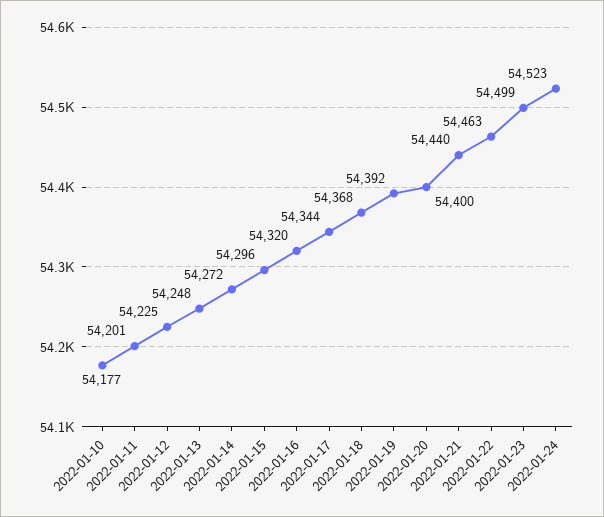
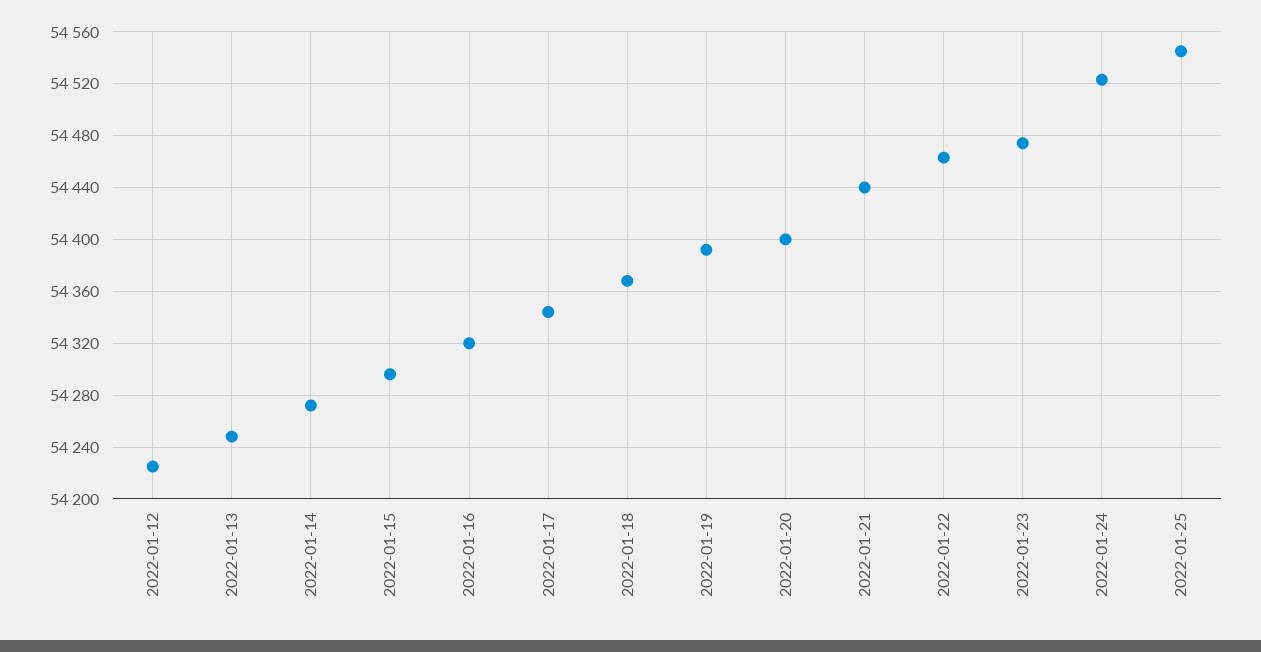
2022-01-10: 54177 -> none
2022-01-11: 54201 -> none
2022-01-23: 54499 -> 54475
2022-01-25: none -> 54545

